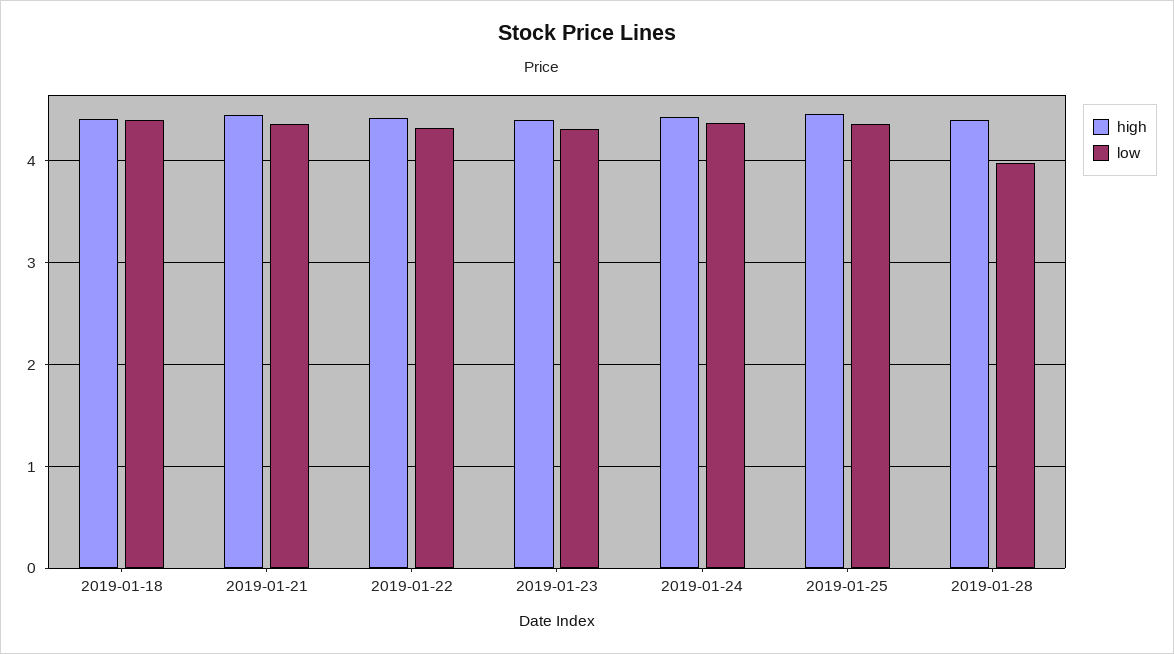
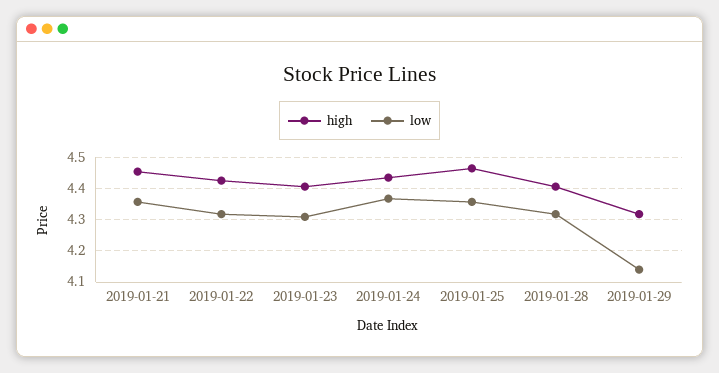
high, 2019-01-18: 4.4 -> none
low, 2019-01-18: 4.4 -> none
low, 2019-01-28: 4 -> 4.32
high, 2019-01-29: none -> 4.32
low, 2019-01-29: none -> 4.14

